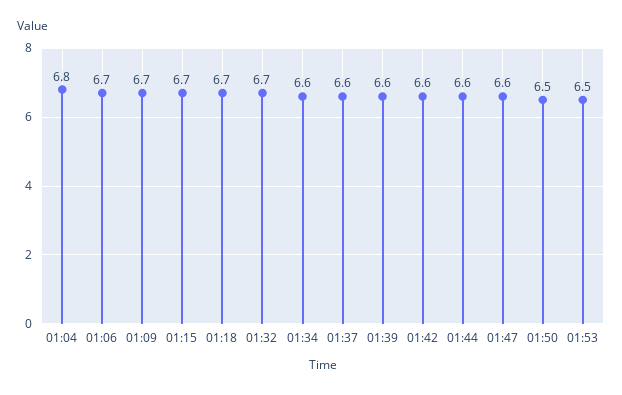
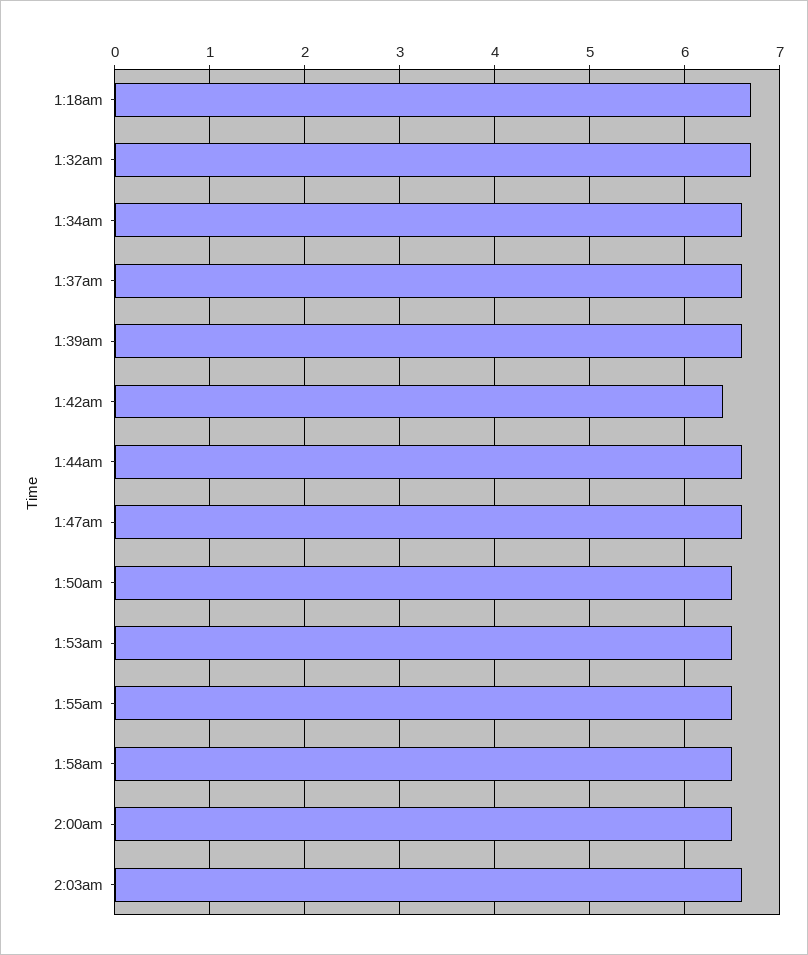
01:04: 6.8 -> none
01:06: 6.7 -> none
01:09: 6.7 -> none
01:15: 6.7 -> none
01:42: 6.6 -> 6.4
1:55am: none -> 6.5
1:58am: none -> 6.5
2:00am: none -> 6.5
2:03am: none -> 6.6

